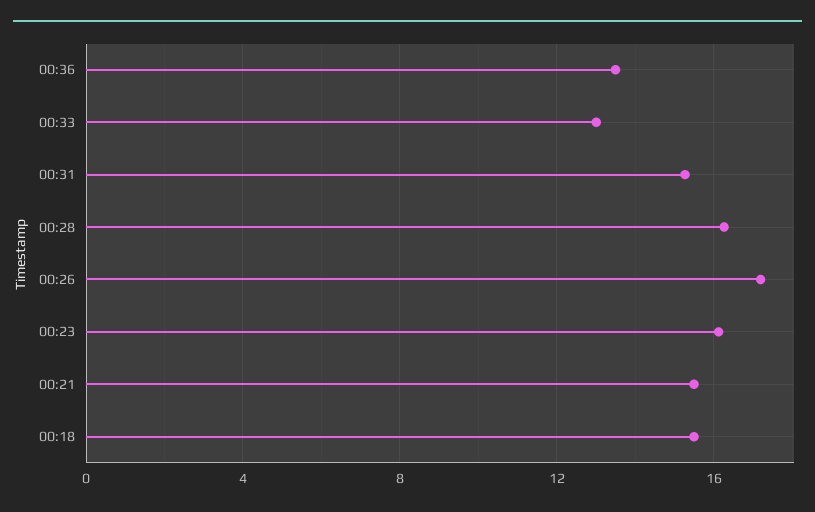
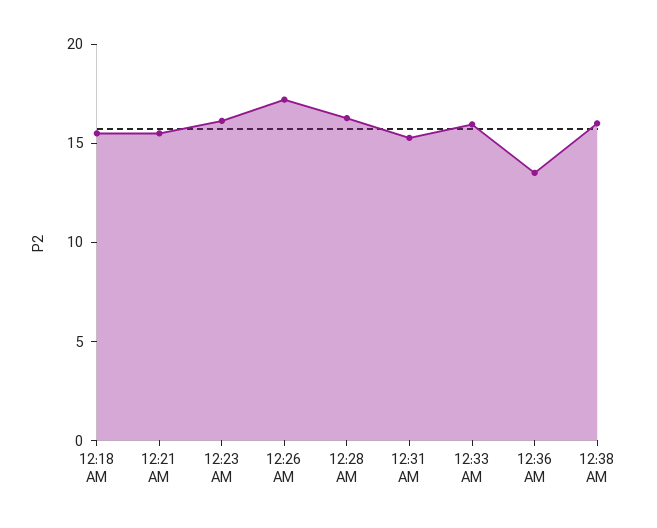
00:33: 13 -> 16
12:38 AM: none -> 16

